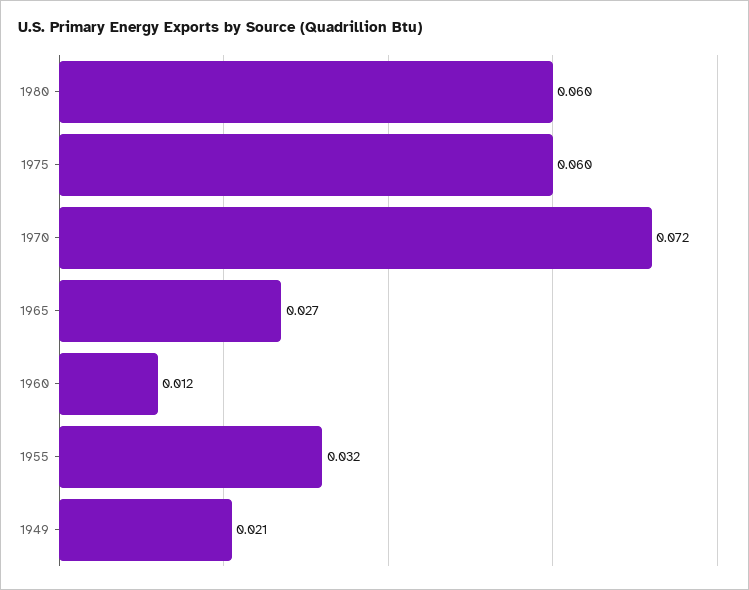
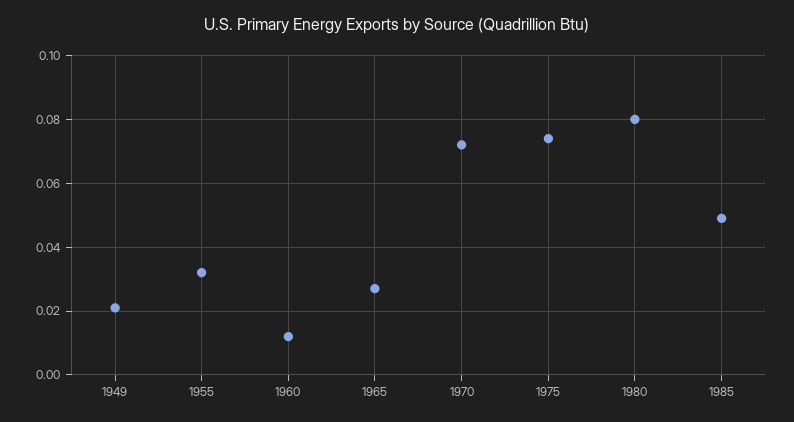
1980: 0.06 -> 0.08
1975: 0.06 -> 0.075
1985: none -> 0.05

